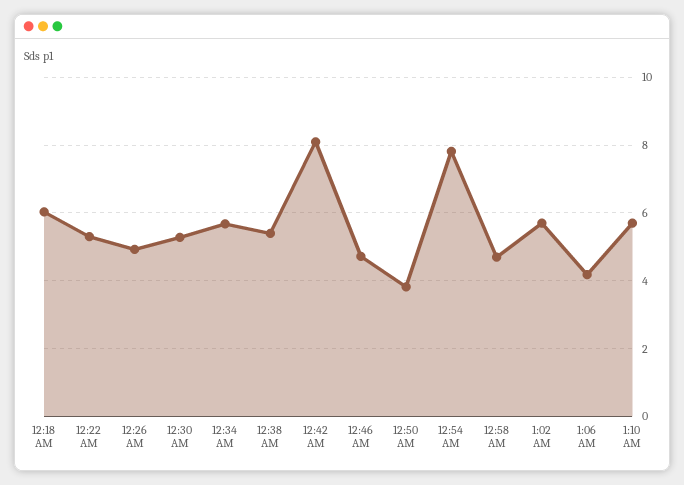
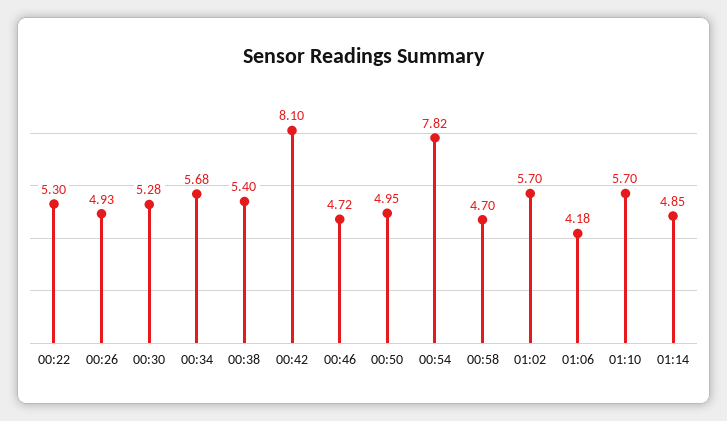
12:18 AM: 6 -> none
12:50 AM: 3.8 -> 4.95
01:14: none -> 4.85

